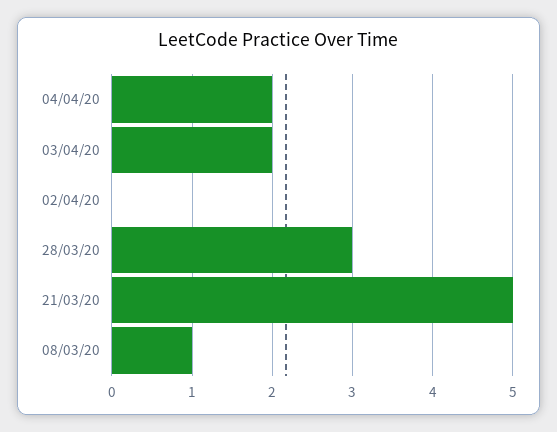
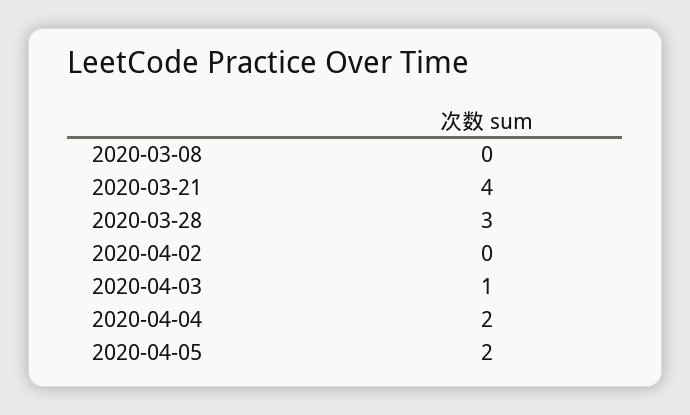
03/04/20: 2 -> 1
21/03/20: 5 -> 4
08/03/20: 1 -> 0
2020-04-05: none -> 2

